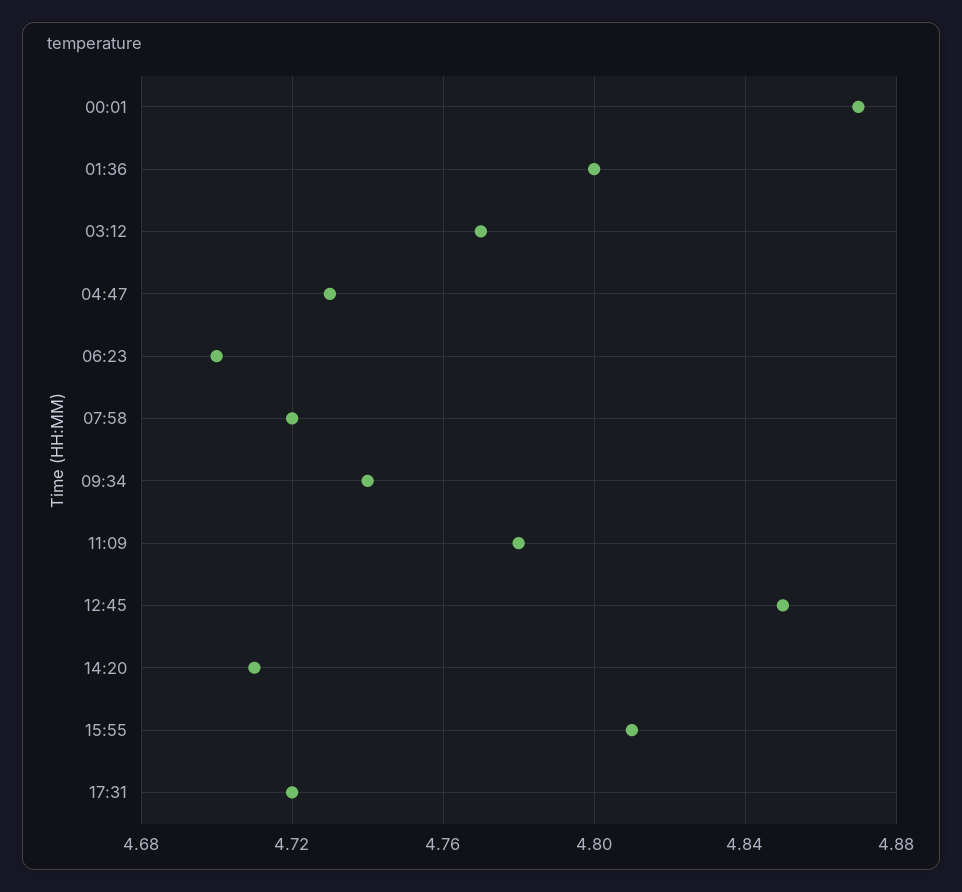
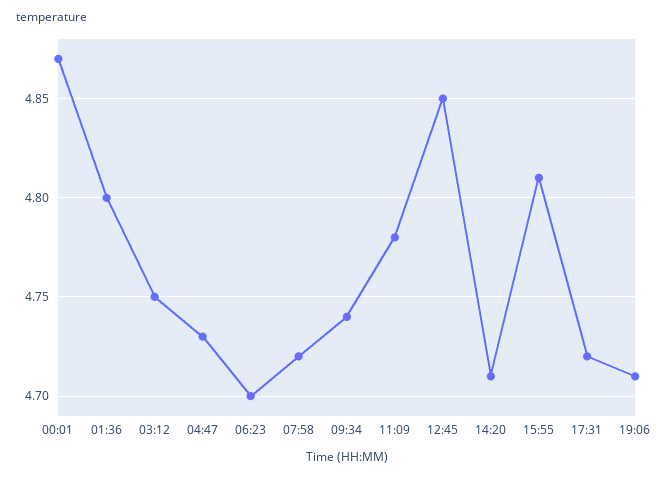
03:12: 4.77 -> 4.75
19:06: none -> 4.71

